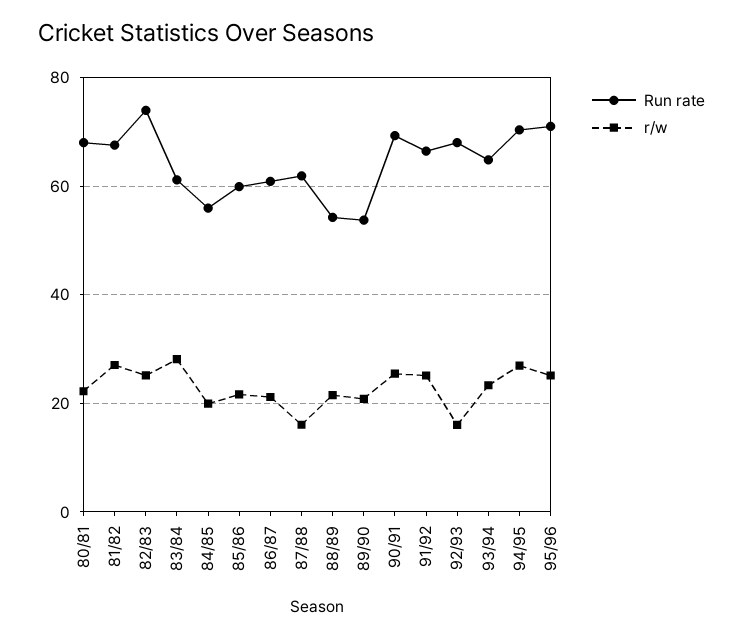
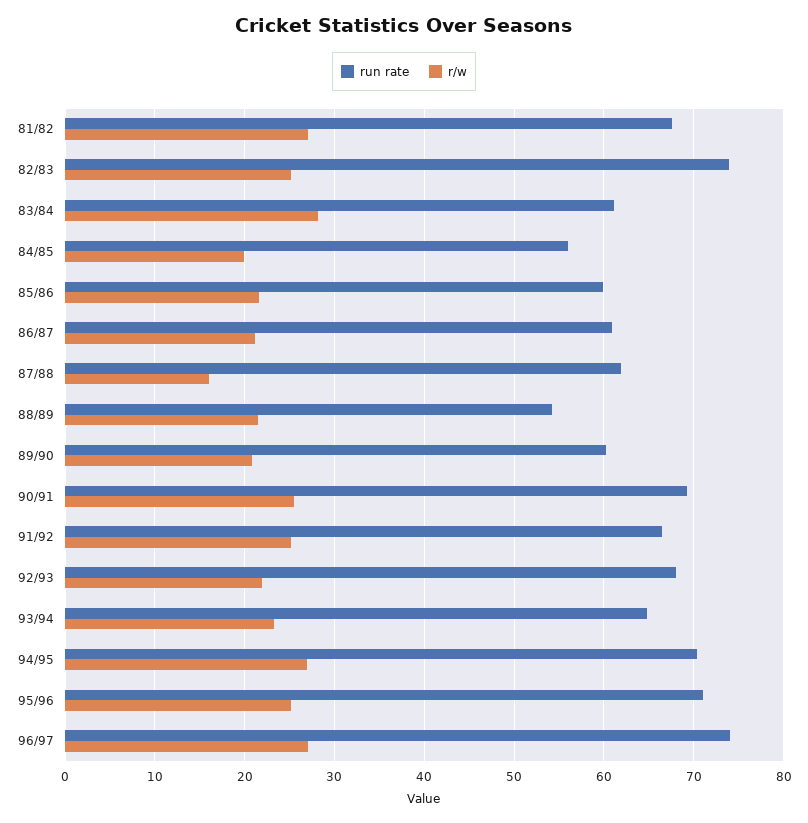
Run rate, 80/81: 68 -> none
r/w, 80/81: 22 -> none
Run rate, 89/90: 54 -> 60
r/w, 92/93: 16 -> 22
Run rate, 96/97: none -> 74
r/w, 96/97: none -> 27

